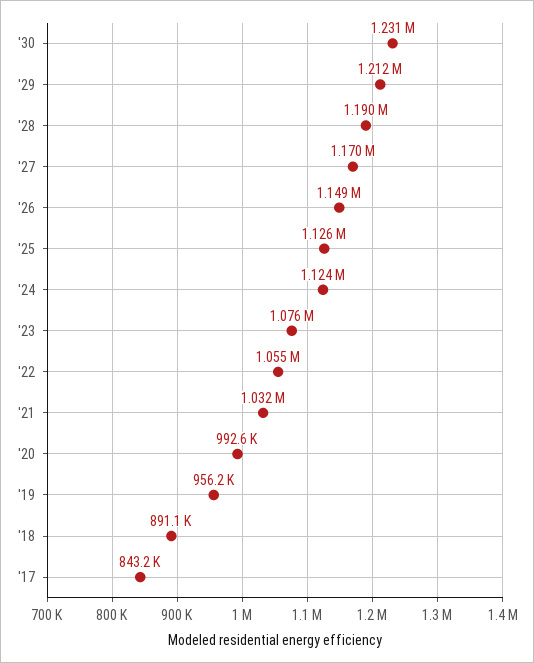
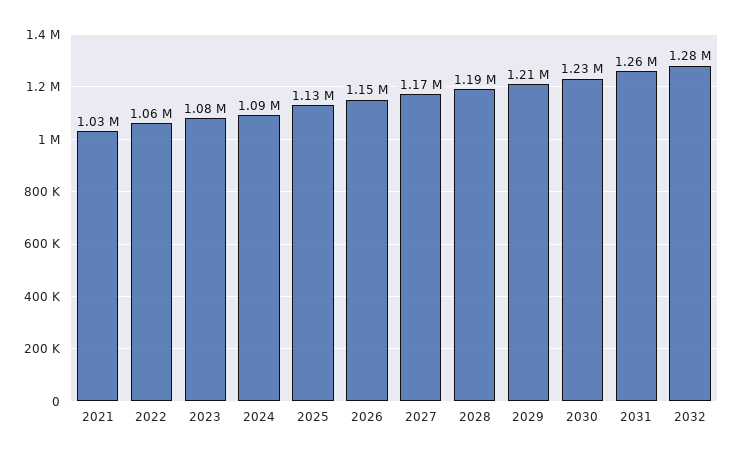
'24: 1124000 -> 1090000
'20: 992600 -> none
'19: 956200 -> none
'18: 891100 -> none
'17: 843200 -> none
2031: none -> 1260000
2032: none -> 1280000

